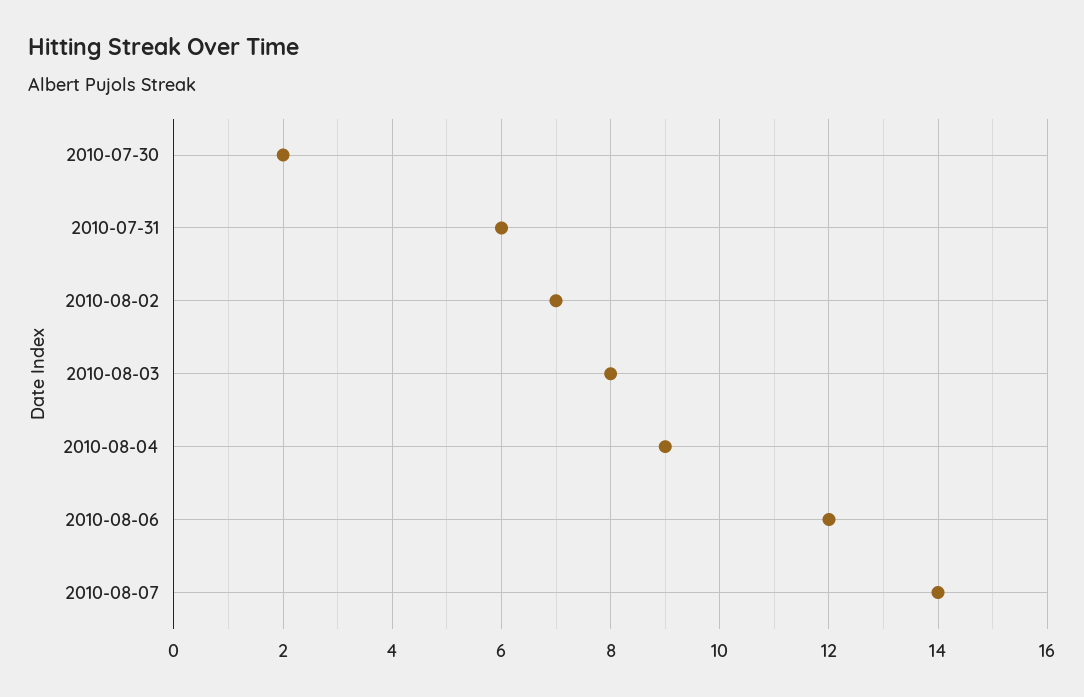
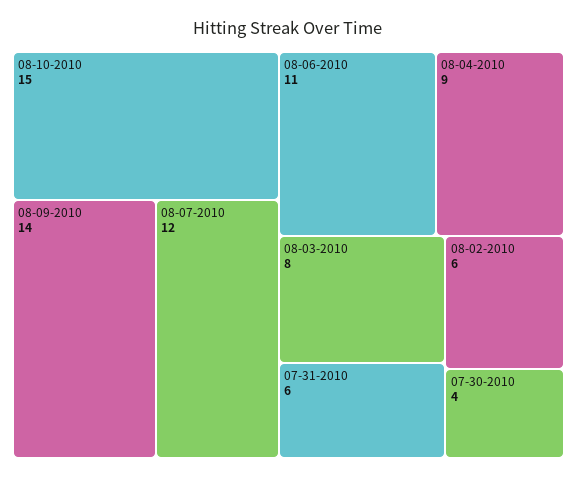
2010-07-30: 2 -> 4
2010-08-02: 7 -> 6
2010-08-06: 12 -> 11
2010-08-07: 14 -> 12
08-10-2010: none -> 15
08-09-2010: none -> 14

